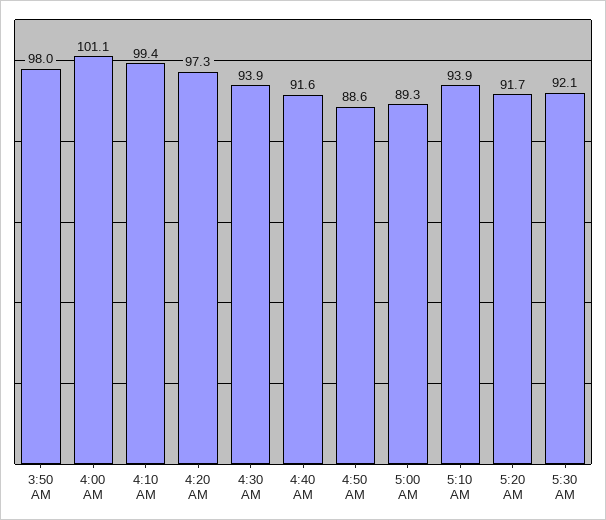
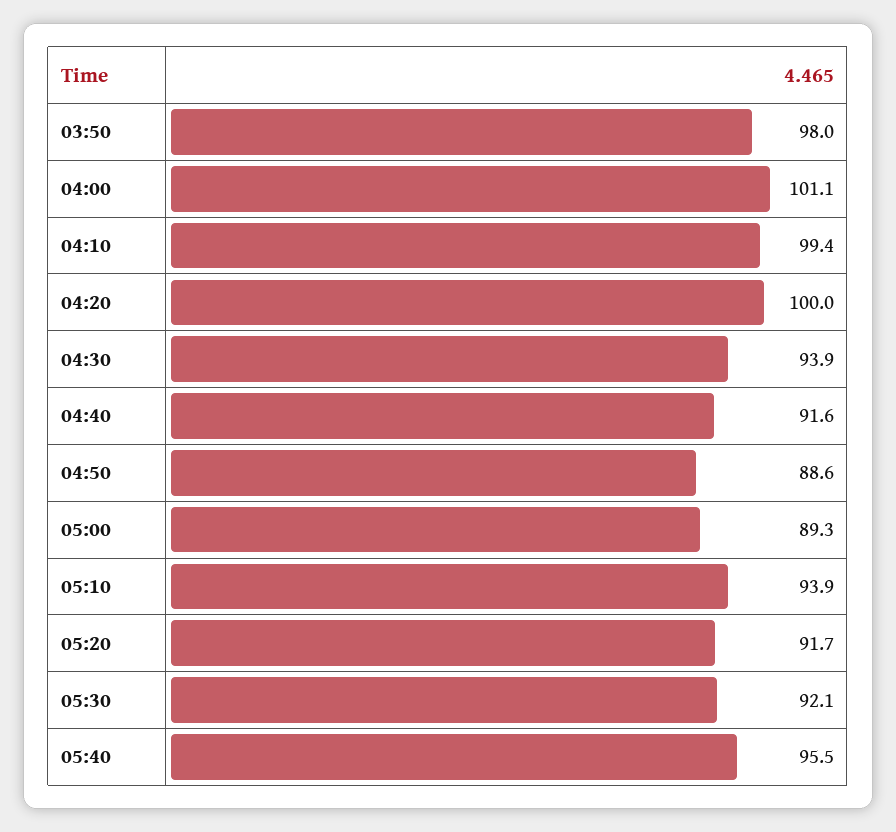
4:20 AM: 97.3 -> 100
05:40: none -> 95.5

